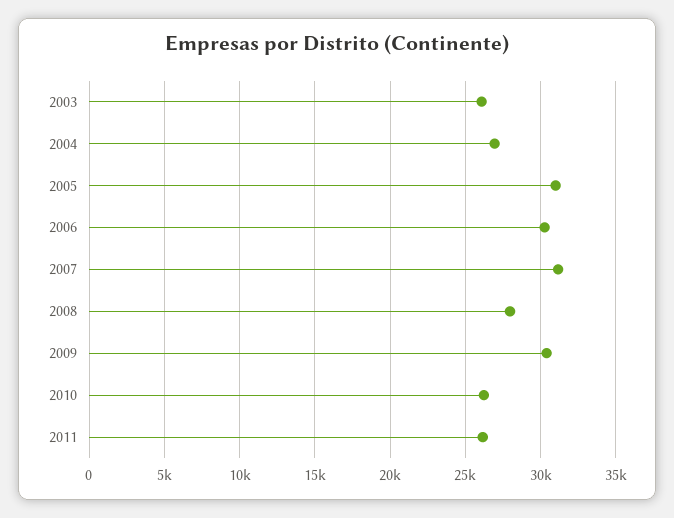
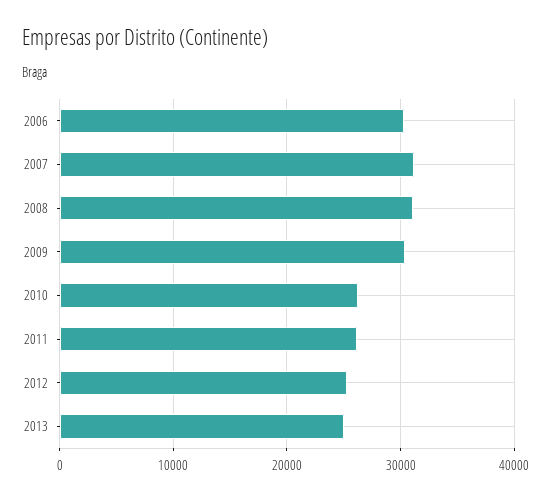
2003: 26000 -> none
2004: 27000 -> none
2005: 31000 -> none
2008: 28000 -> 31000
2012: none -> 25000
2013: none -> 25000

